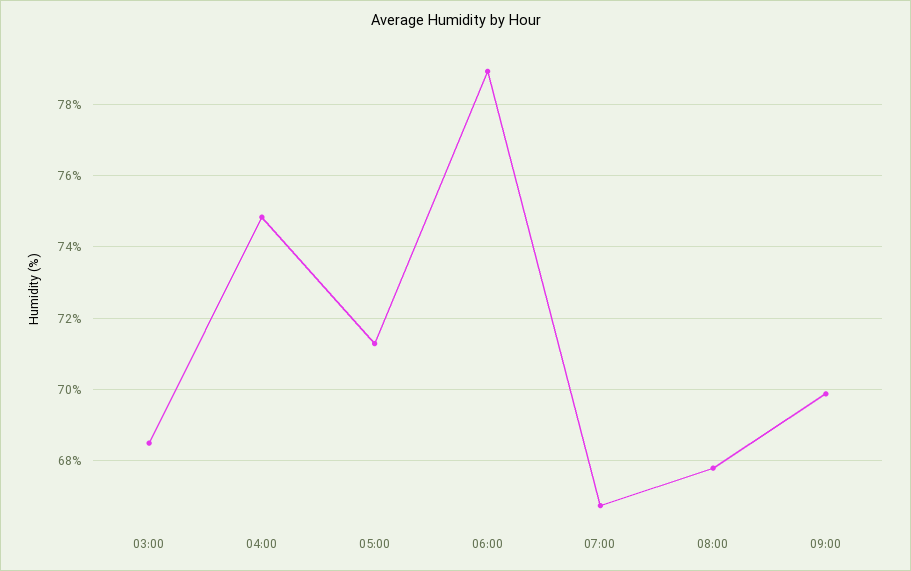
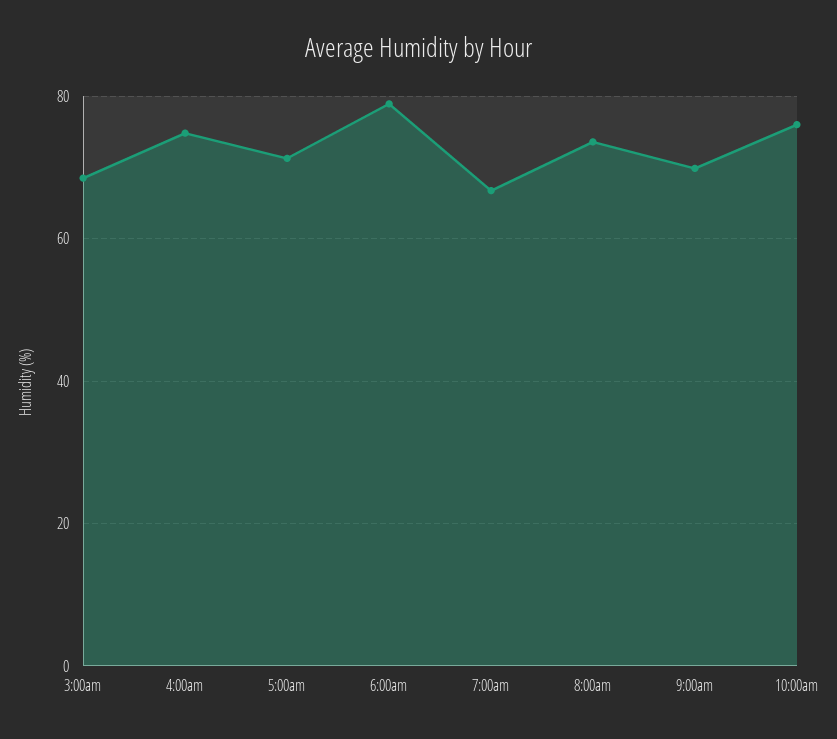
08:00: 67.8 -> 74
10:00am: none -> 76

